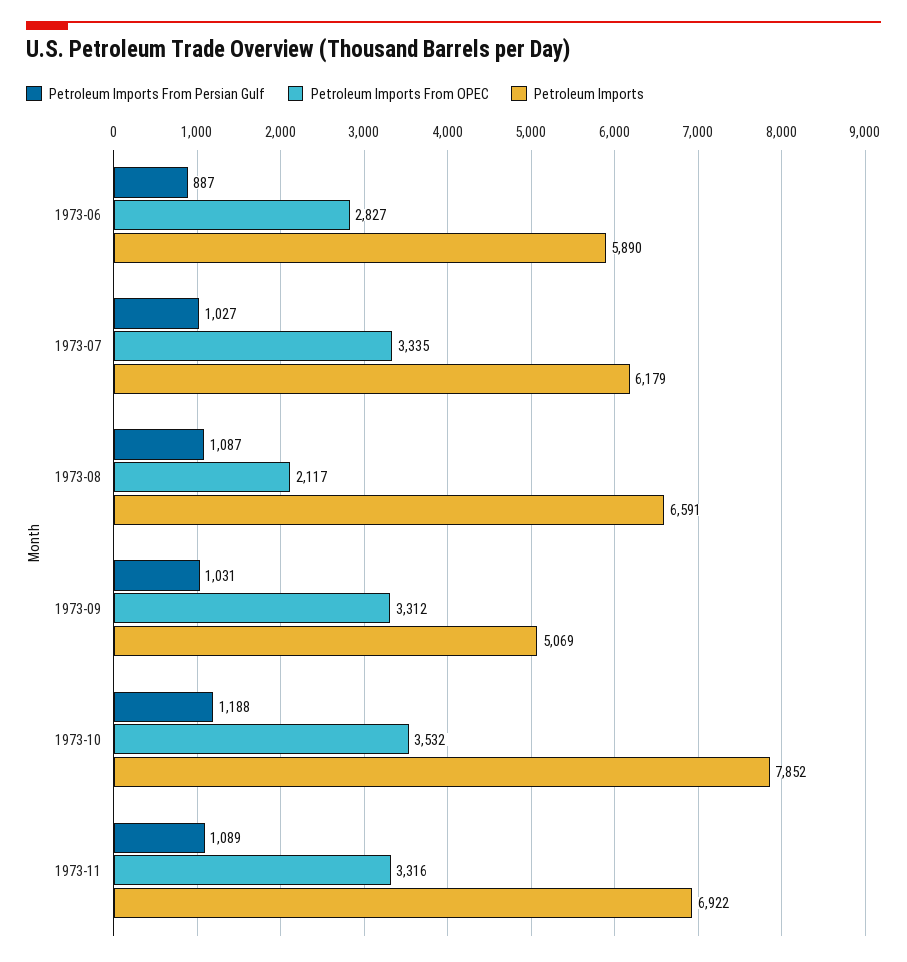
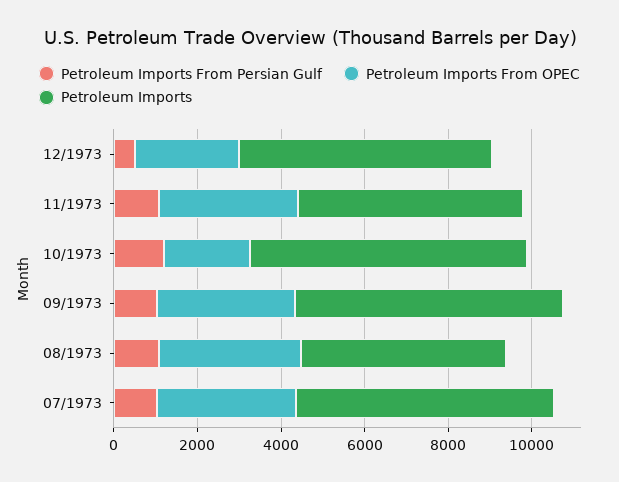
Petroleum Imports From Persian Gulf, 1973-06: 887 -> none
Petroleum Imports From OPEC, 1973-06: 2827 -> none
Petroleum Imports, 1973-06: 5890 -> none
Petroleum Imports From OPEC, 1973-08: 2117 -> 3500
Petroleum Imports, 1973-08: 6591 -> 5000
Petroleum Imports, 1973-09: 5069 -> 6500
Petroleum Imports From OPEC, 1973-10: 3532 -> 2000
Petroleum Imports, 1973-10: 7852 -> 6500
Petroleum Imports, 1973-11: 6922 -> 5500
Petroleum Imports From Persian Gulf, 12/1973: none -> 500
Petroleum Imports From OPEC, 12/1973: none -> 2500
Petroleum Imports, 12/1973: none -> 6000

